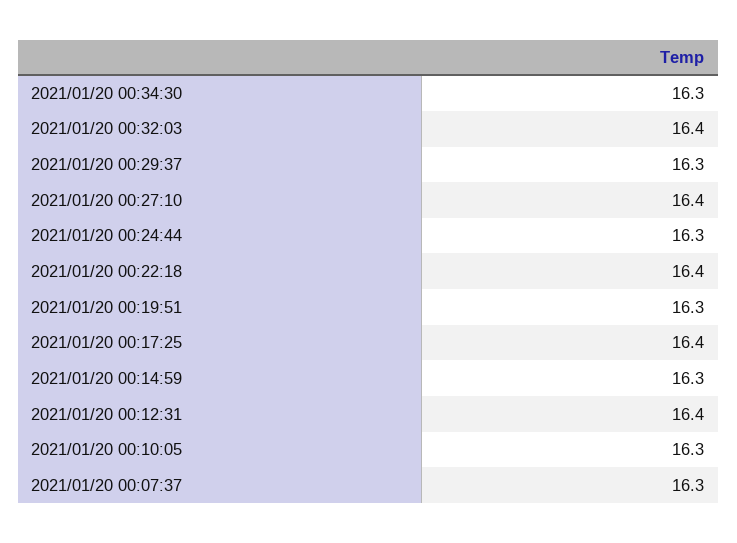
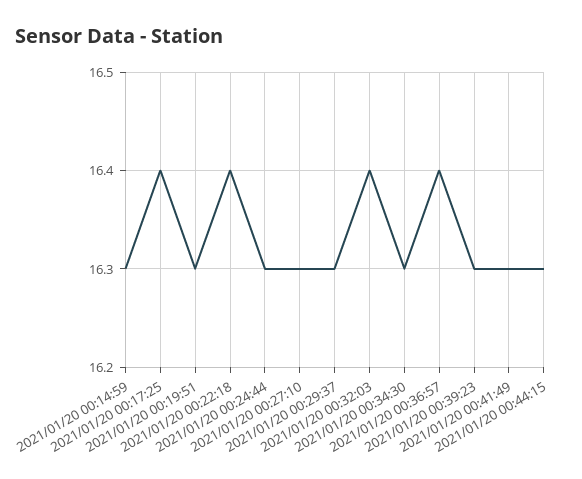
2021/01/20 00:27:10: 16.4 -> 16.3
2021/01/20 00:12:31: 16.4 -> none
2021/01/20 00:10:05: 16.3 -> none
2021/01/20 00:07:37: 16.3 -> none
2021/01/20 00:36:57: none -> 16.4
2021/01/20 00:39:23: none -> 16.3
2021/01/20 00:41:49: none -> 16.3
2021/01/20 00:44:15: none -> 16.3

